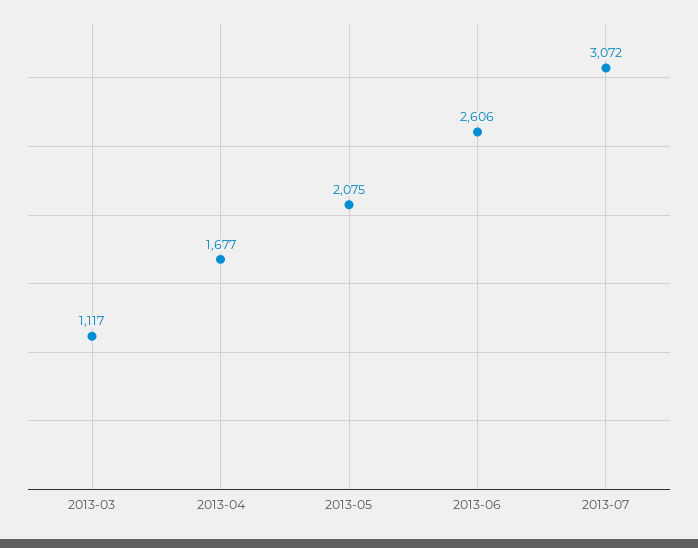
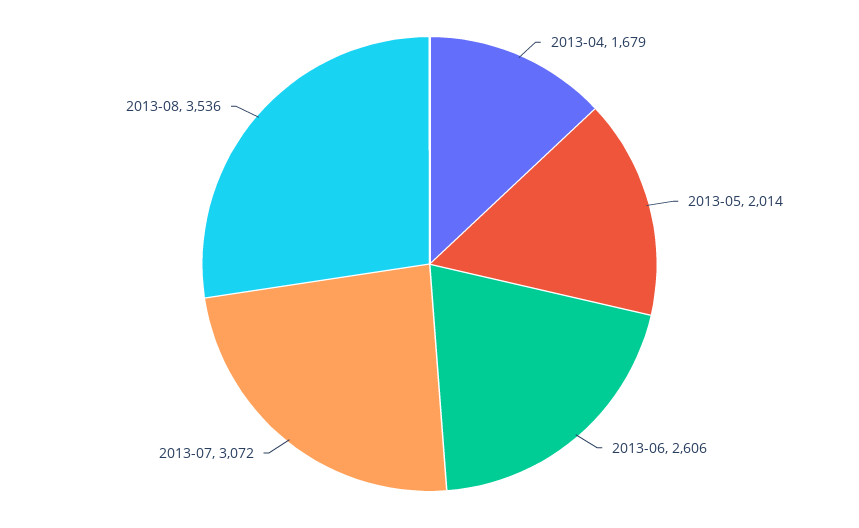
2013-03: 1117 -> none
2013-04: 1677 -> 1679
2013-05: 2075 -> 2014
2013-08: none -> 3536

